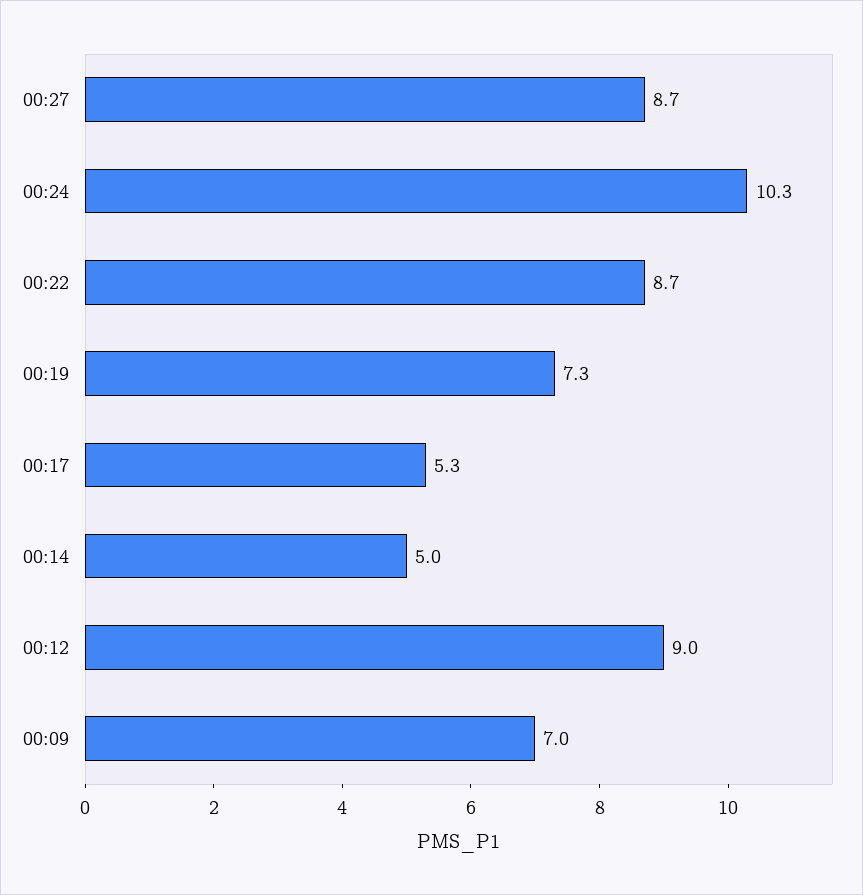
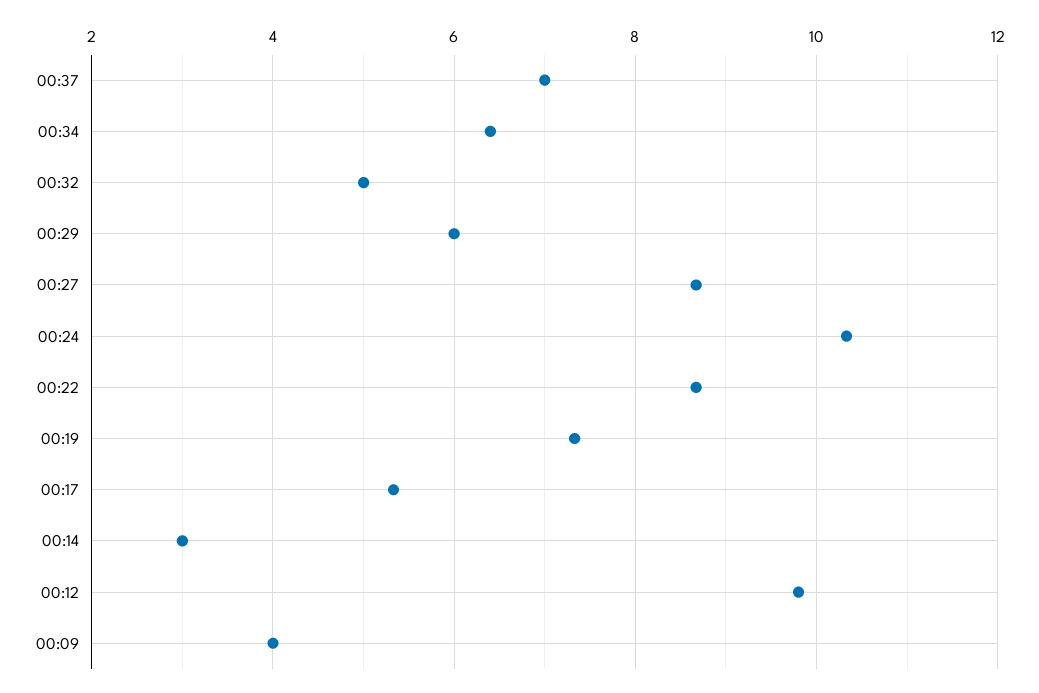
00:14: 5 -> 3
00:12: 9 -> 9.8
00:09: 7 -> 4
00:37: none -> 7
00:34: none -> 6.4
00:32: none -> 5
00:29: none -> 6

